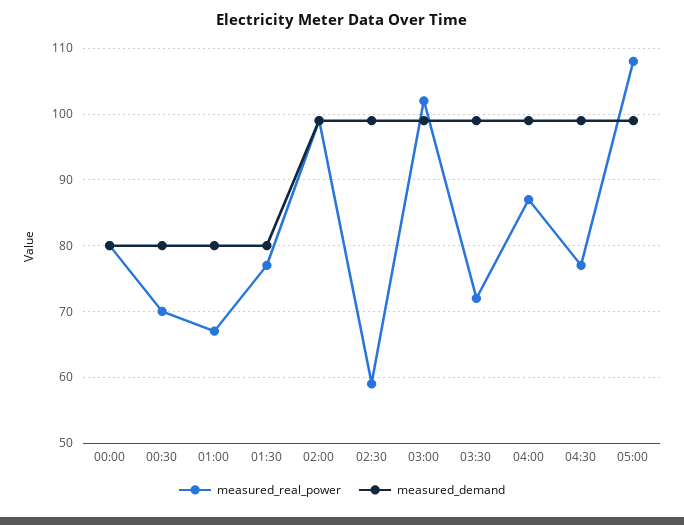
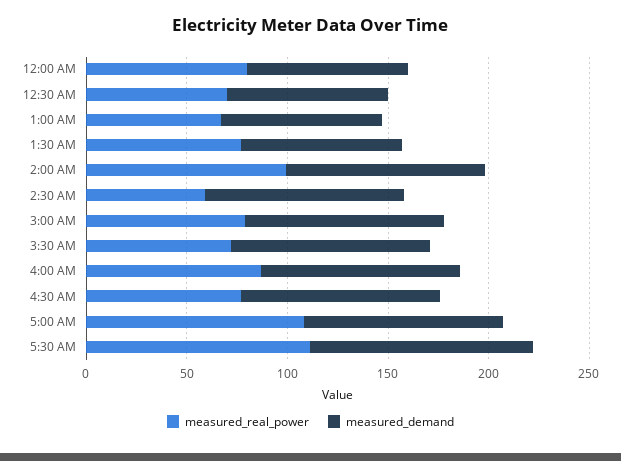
measured_real_power, 03:00: 102 -> 80
measured_real_power, 5:30 AM: none -> 110
measured_demand, 5:30 AM: none -> 110

